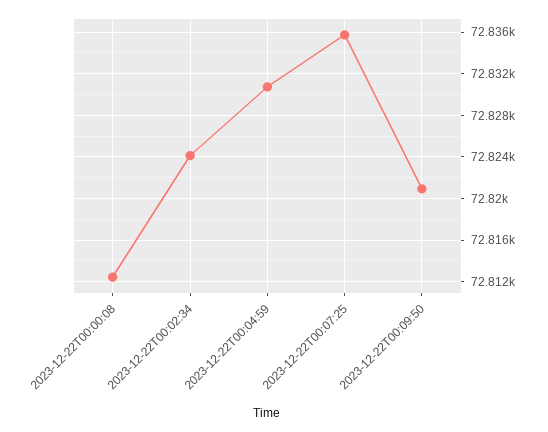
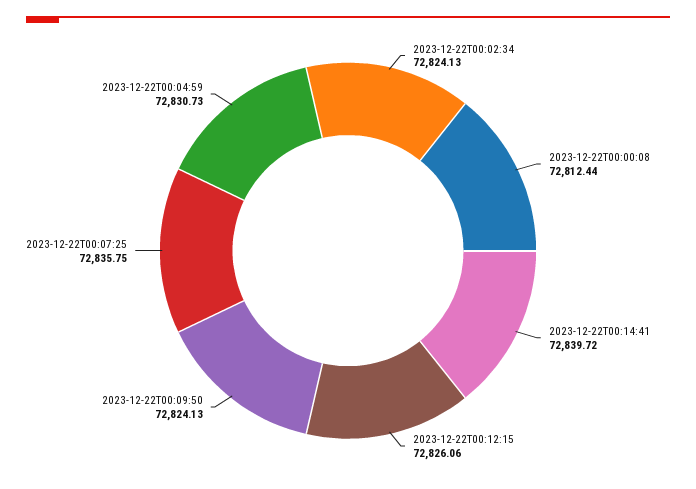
2023-12-22T00:09:50: 72821 -> 72824.13
2023-12-22T00:14:41: none -> 72839.72
2023-12-22T00:12:15: none -> 72826.06

